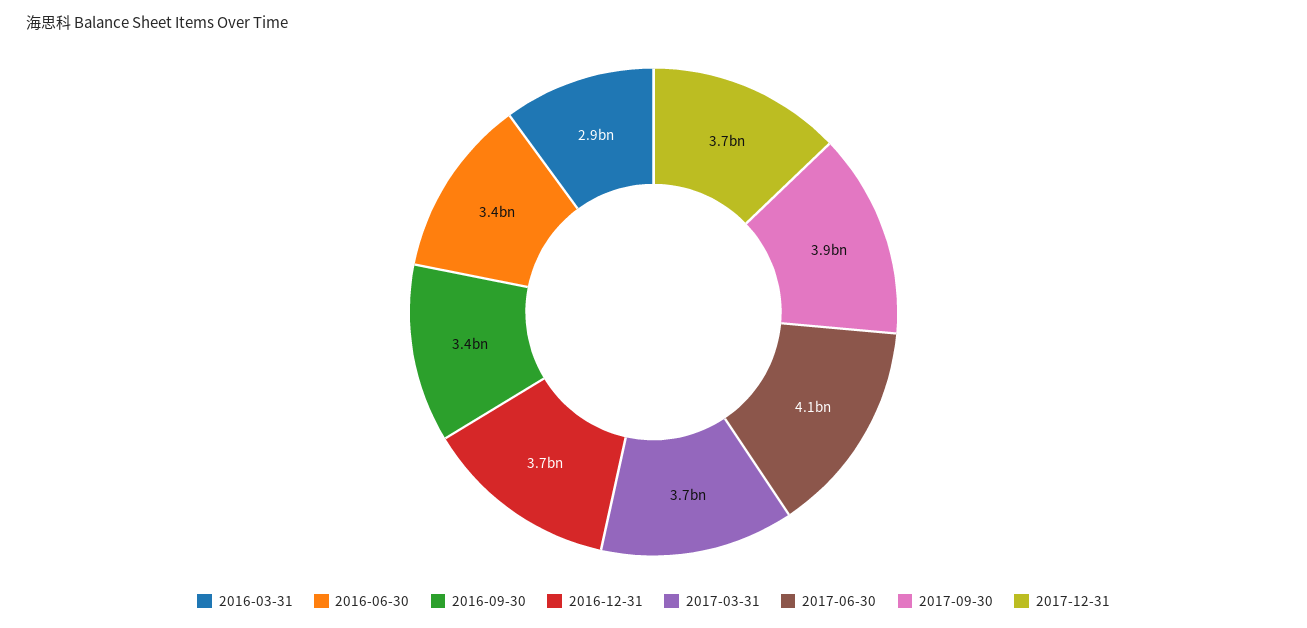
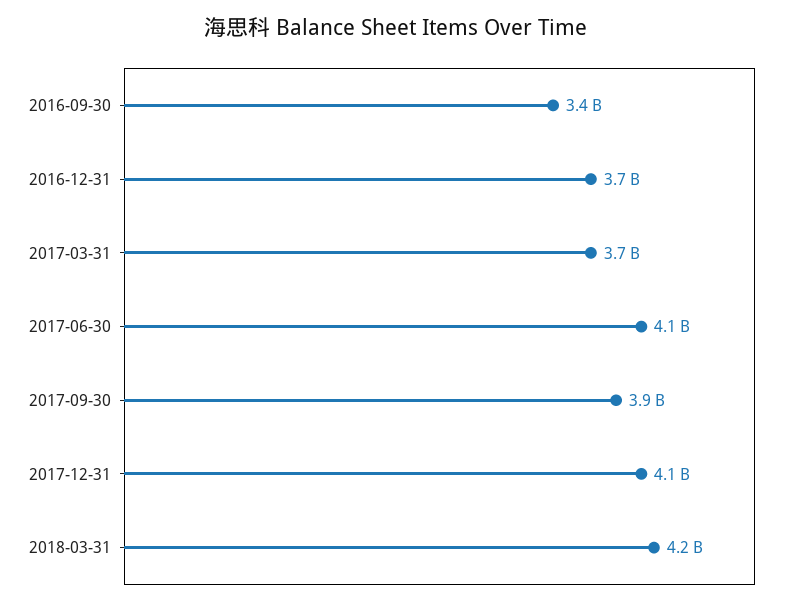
2016-03-31: 2900000000 -> none
2016-06-30: 3400000000 -> none
2017-12-31: 3700000000 -> 4100000000
2018-03-31: none -> 4200000000

